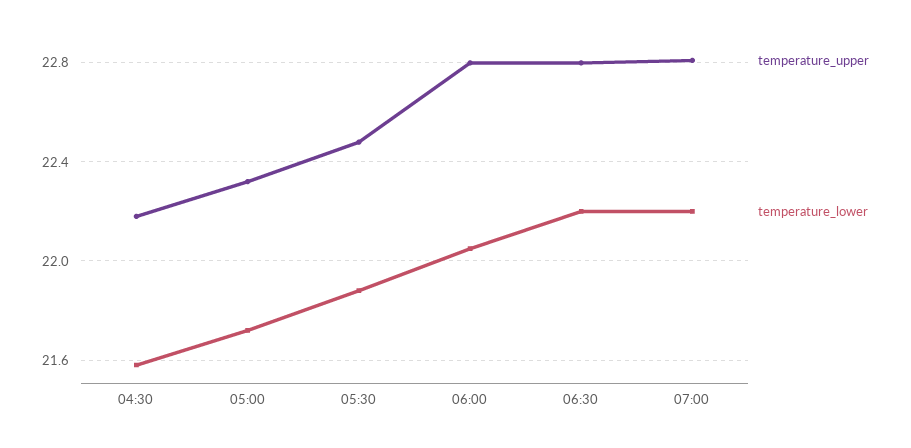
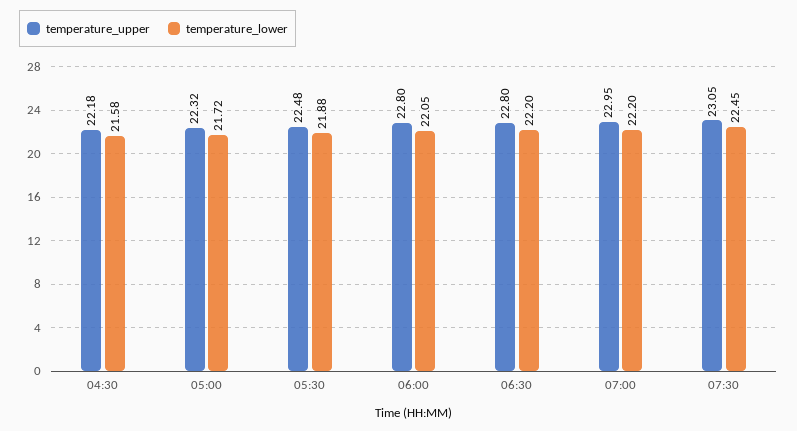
temperature_upper, 07:00: 22.8 -> 22.95
temperature_upper, 07:30: none -> 23.05
temperature_lower, 07:30: none -> 22.45

